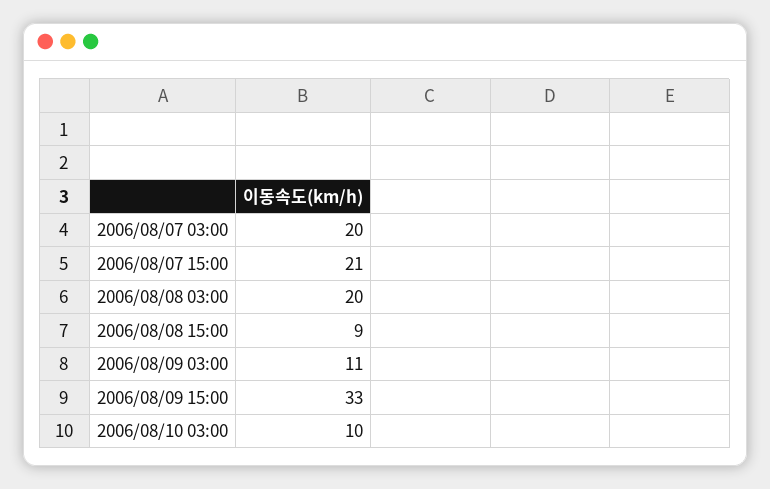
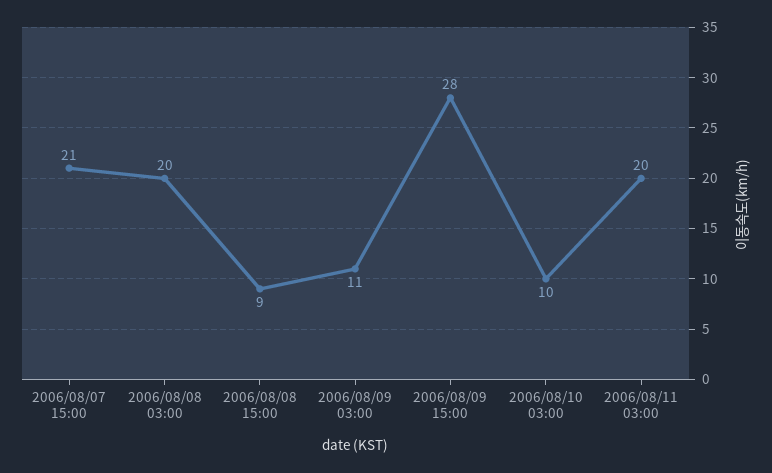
2006/08/07 03:00: 20 -> none
2006/08/09 15:00: 33 -> 28
2006/08/11 03:00: none -> 20

